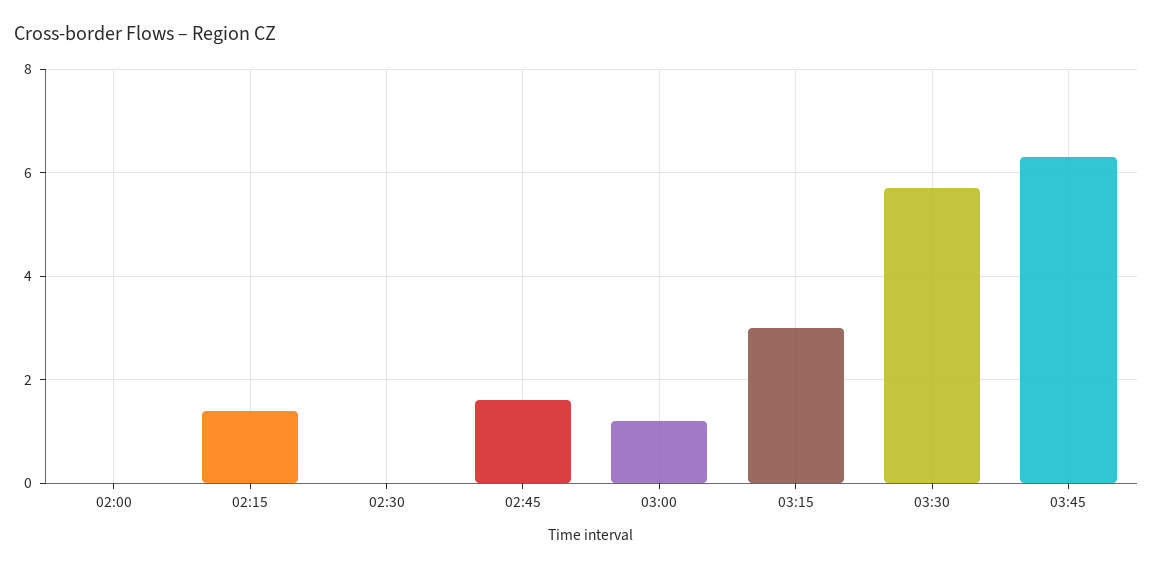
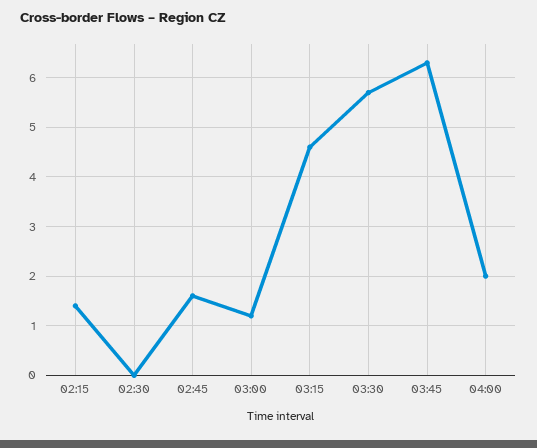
02:00: 0 -> none
03:15: 3 -> 4.5
04:00: none -> 2

